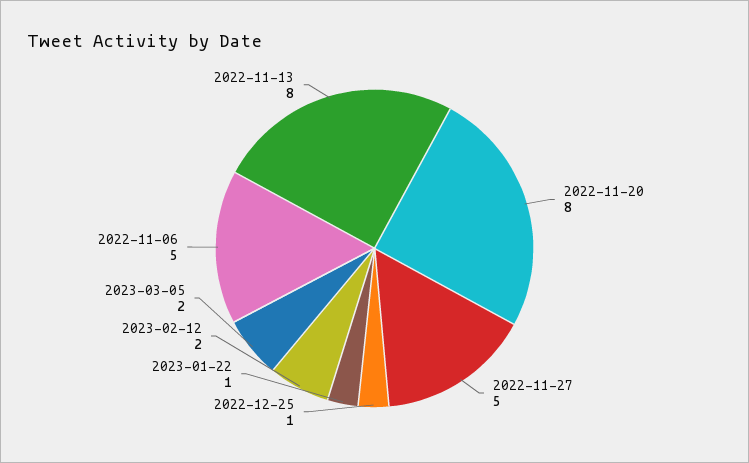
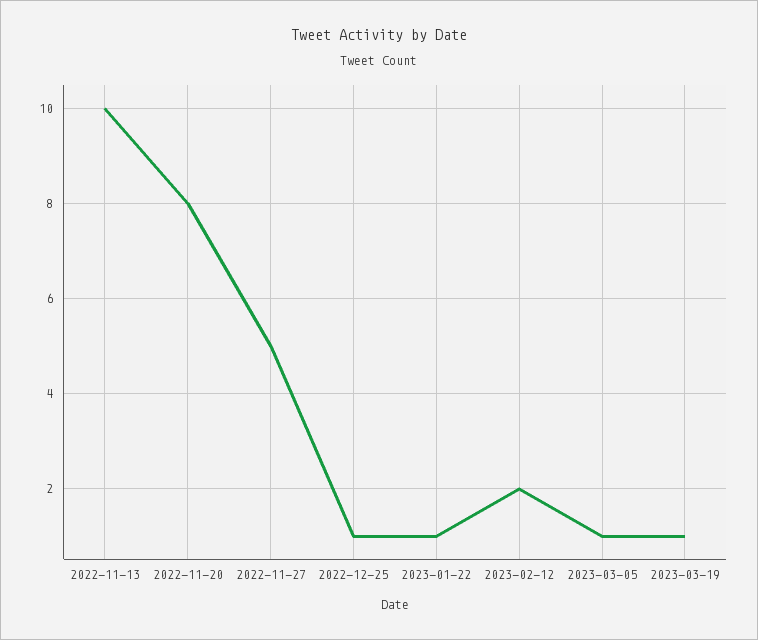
2023-03-05: 2 -> 1
2022-11-06: 5 -> none
2022-11-13: 8 -> 10
2023-03-19: none -> 1

